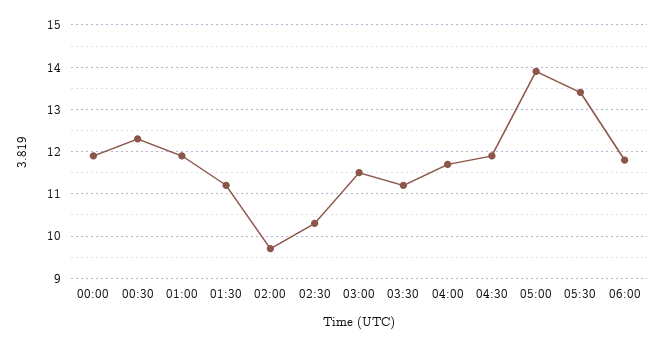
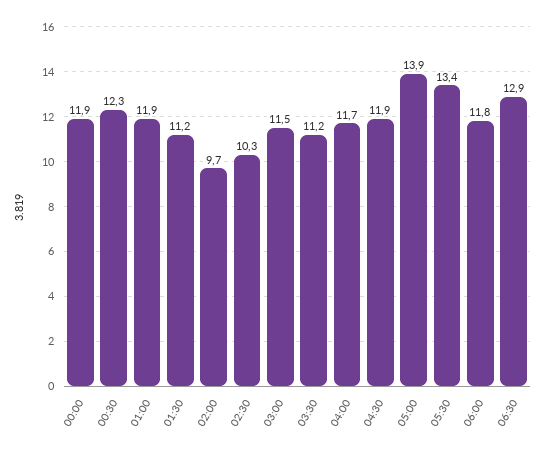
06:30: none -> 12.9

